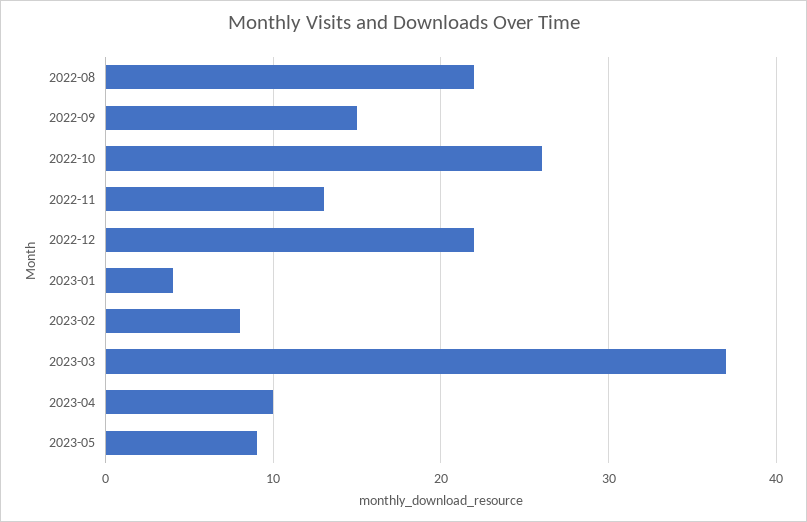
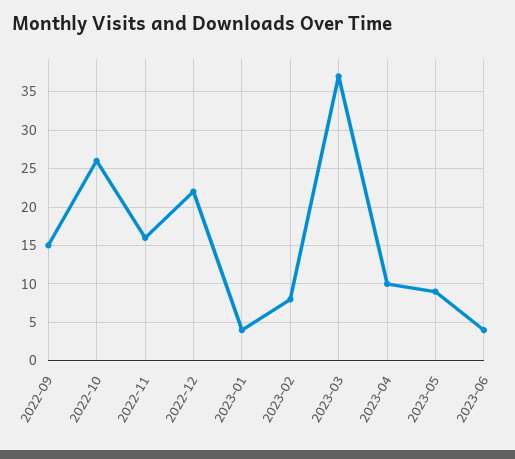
2022-08: 22 -> none
2022-11: 13 -> 16
2023-06: none -> 4

